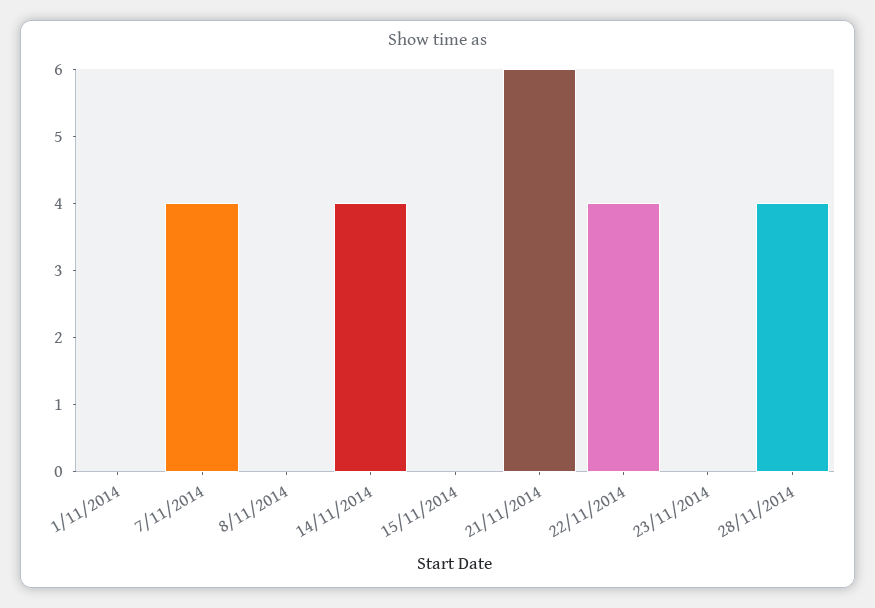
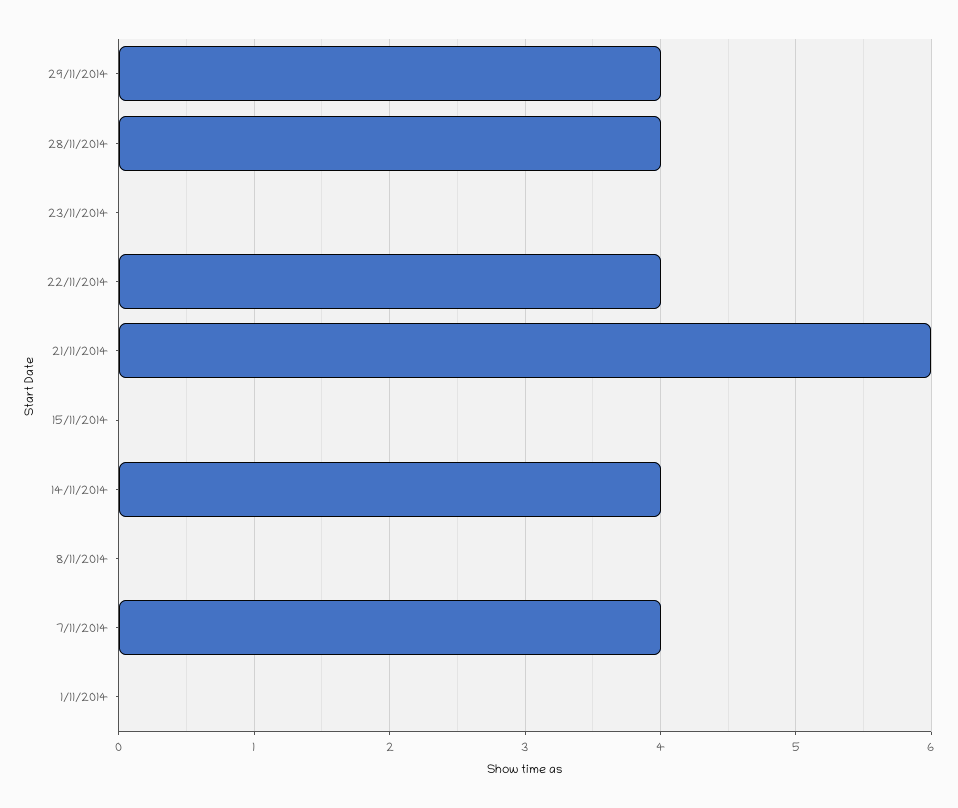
29/11/2014: none -> 4

